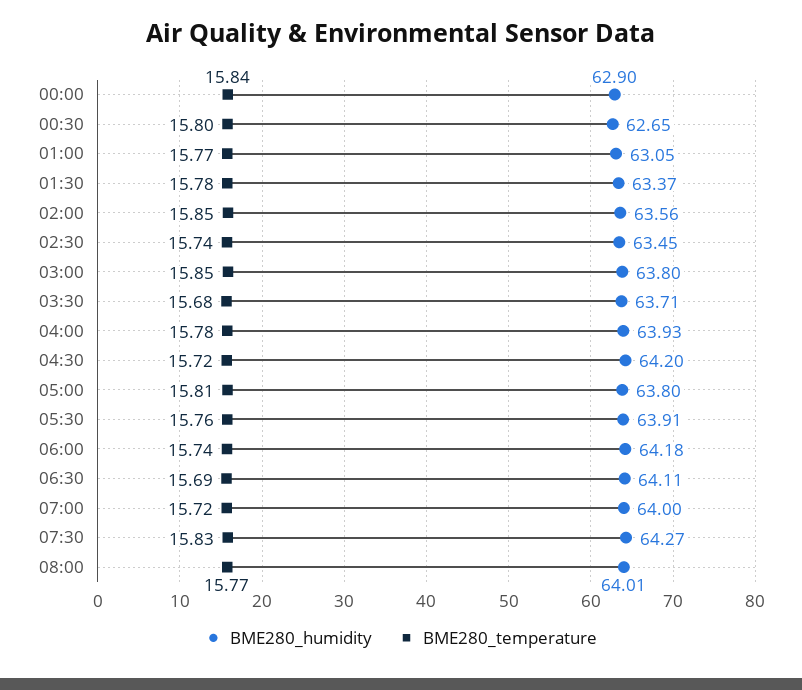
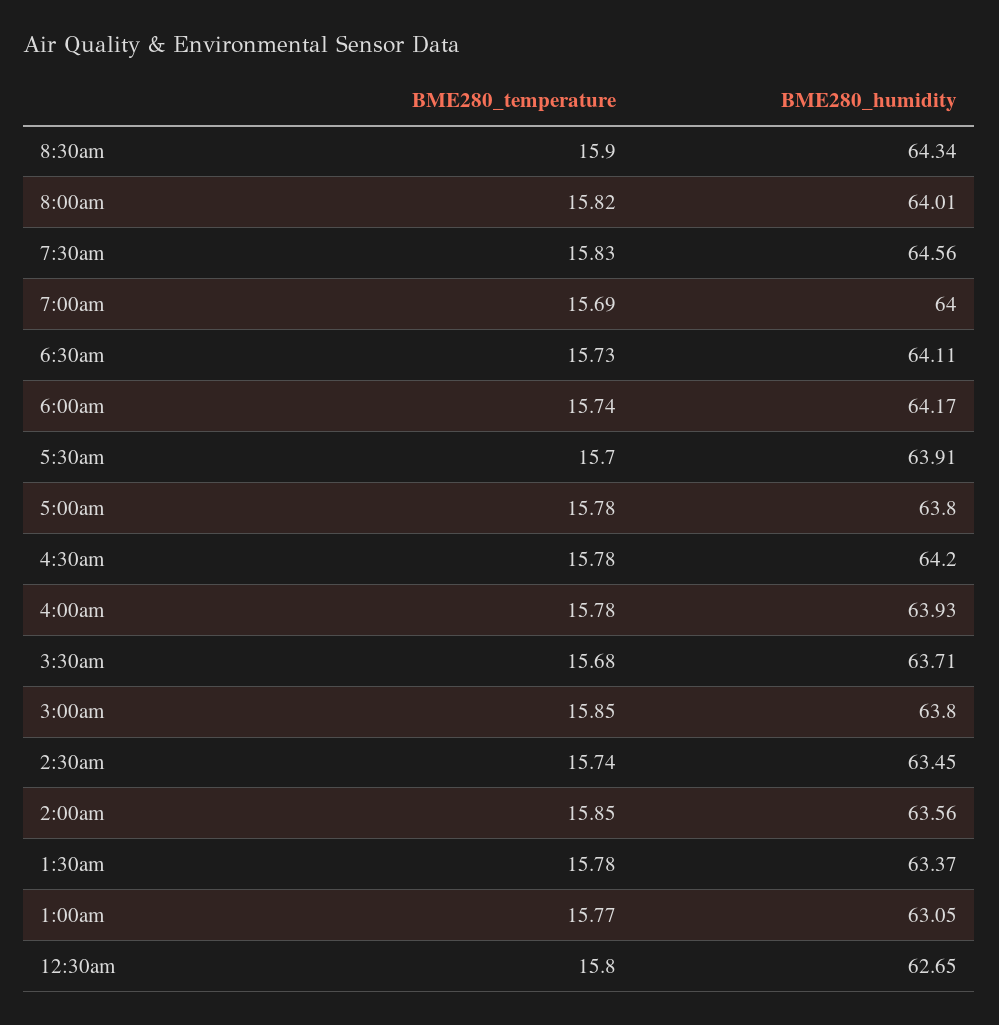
BME280_humidity, 00:00: 62.9 -> none
BME280_temperature, 00:00: 15.84 -> none
BME280_temperature, 04:30: 15.72 -> 15.78
BME280_temperature, 05:00: 15.81 -> 15.78
BME280_temperature, 05:30: 15.76 -> 15.7
BME280_humidity, 06:00: 64.18 -> 64.17
BME280_temperature, 06:30: 15.69 -> 15.73
BME280_temperature, 07:00: 15.72 -> 15.69
BME280_humidity, 07:30: 64.27 -> 64.56
BME280_temperature, 08:00: 15.77 -> 15.82
BME280_temperature, 8:30am: none -> 15.9
BME280_humidity, 8:30am: none -> 64.34

